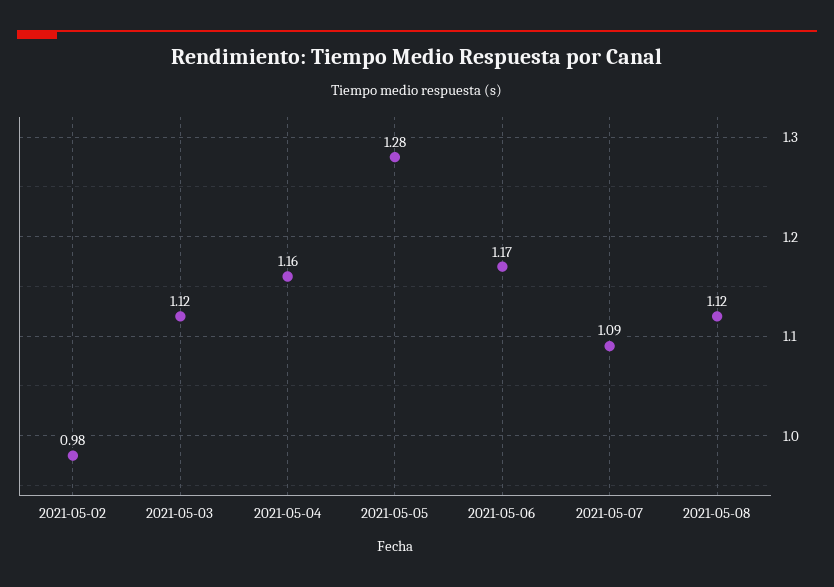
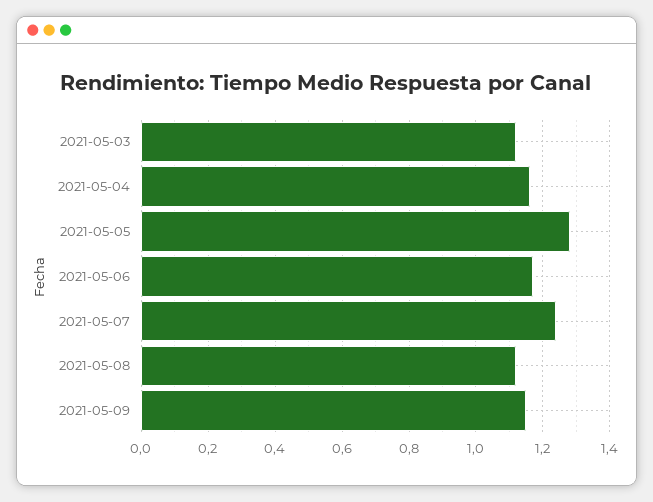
2021-05-02: 0.98 -> none
2021-05-07: 1.09 -> 1.25
2021-05-09: none -> 1.15

